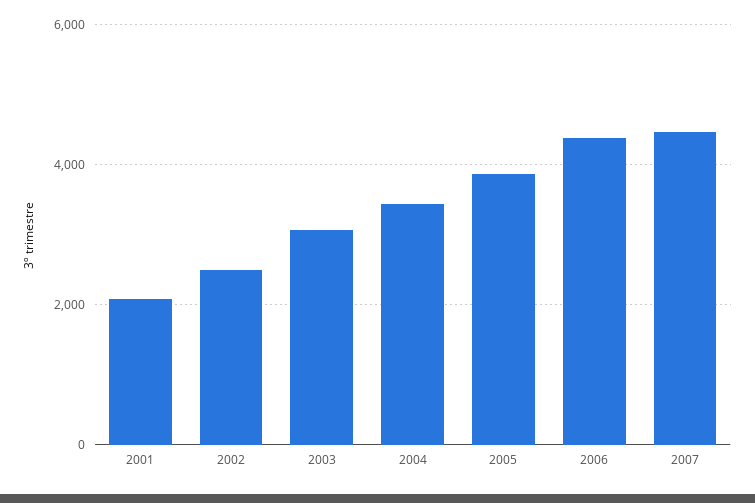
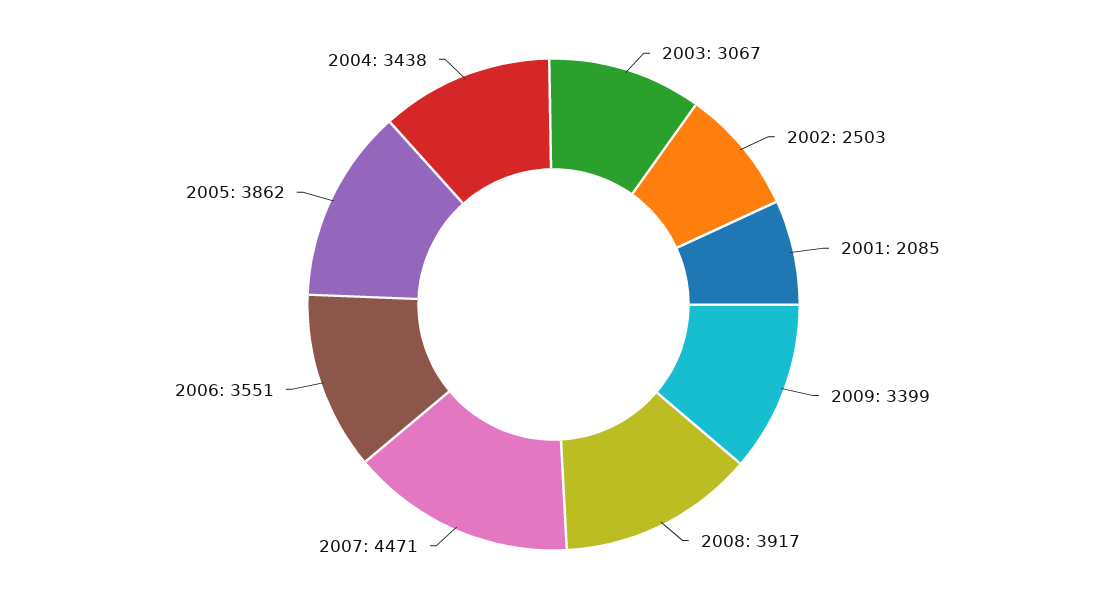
2006: 4400 -> 3551
2009: none -> 3399
2008: none -> 3917

